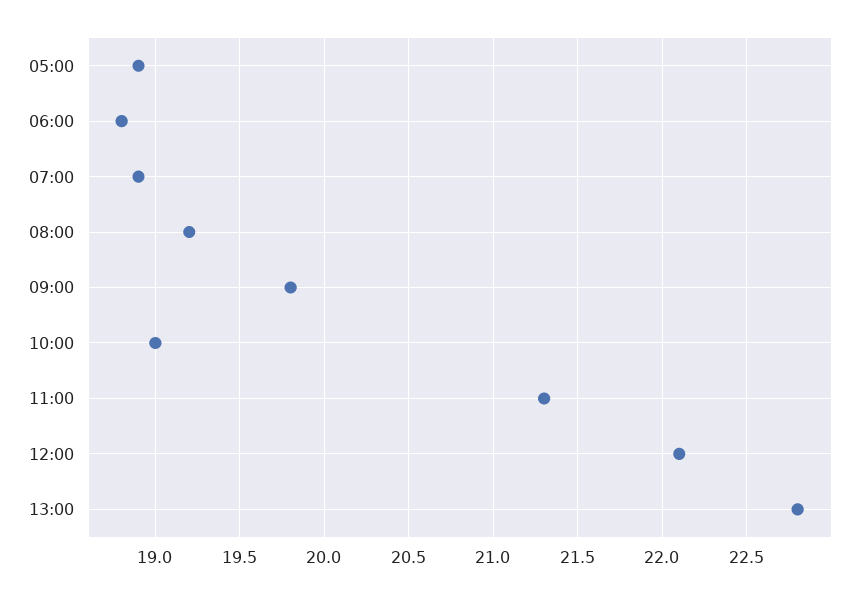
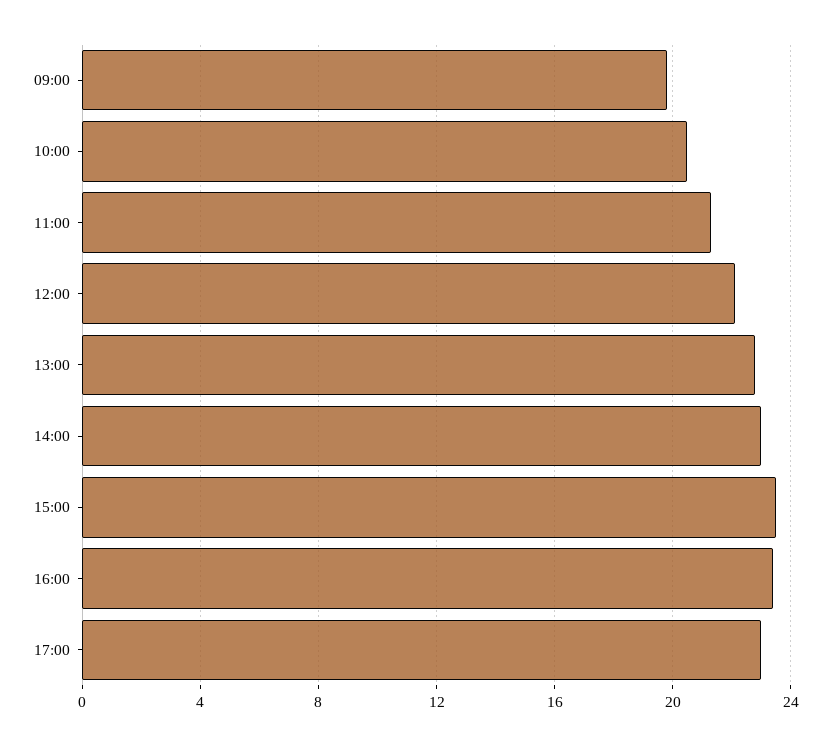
05:00: 18.9 -> none
06:00: 18.8 -> none
07:00: 18.9 -> none
08:00: 19.2 -> none
10:00: 19 -> 20.5
14:00: none -> 23
15:00: none -> 23.5
16:00: none -> 23.5
17:00: none -> 23

